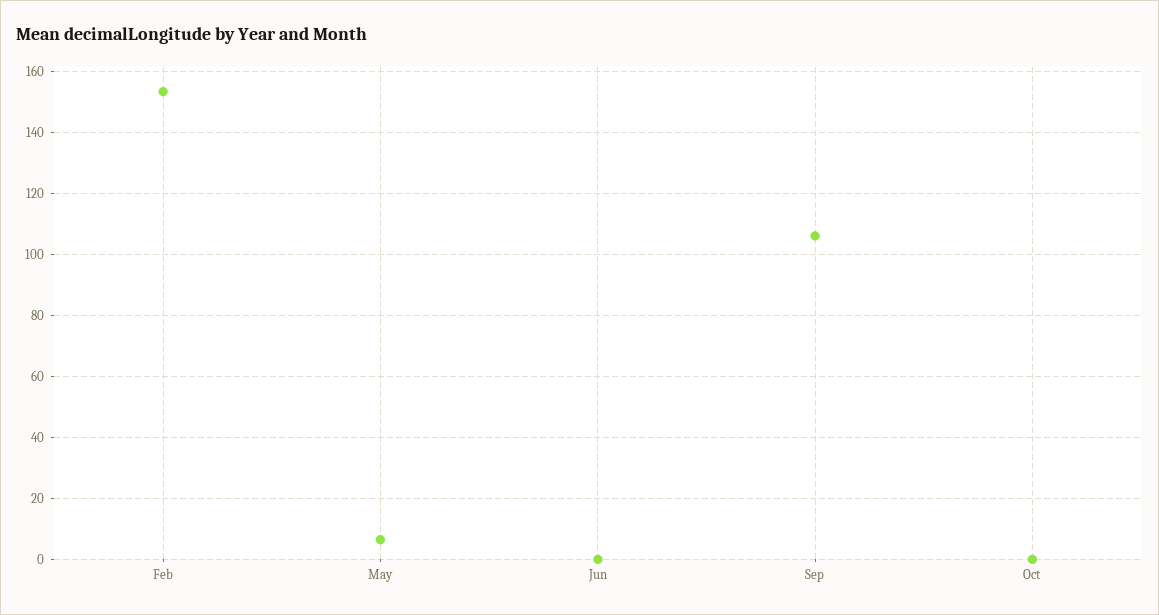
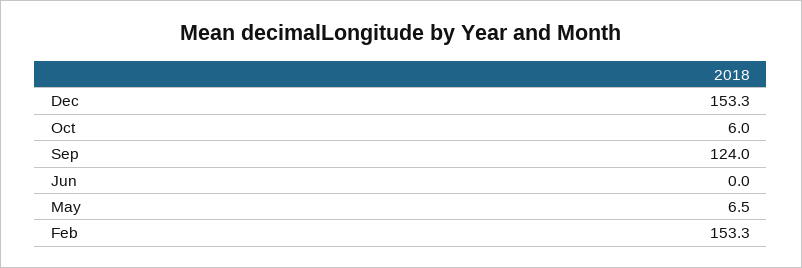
Sep: 106 -> 124
Oct: 0 -> 6
Dec: none -> 153.3

